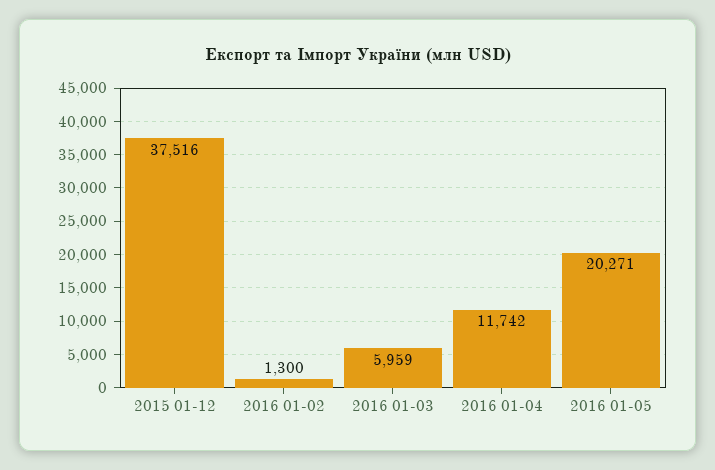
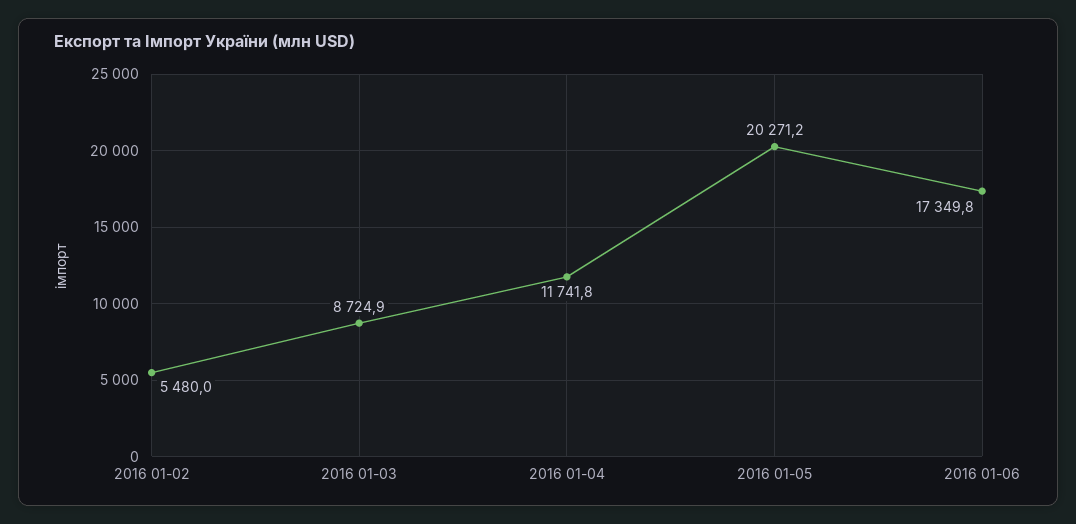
2015 01-12: 37516 -> none
2016 01-02: 1300 -> 5480
2016 01-03: 5959 -> 8724.9
2016 01-06: none -> 17349.8

